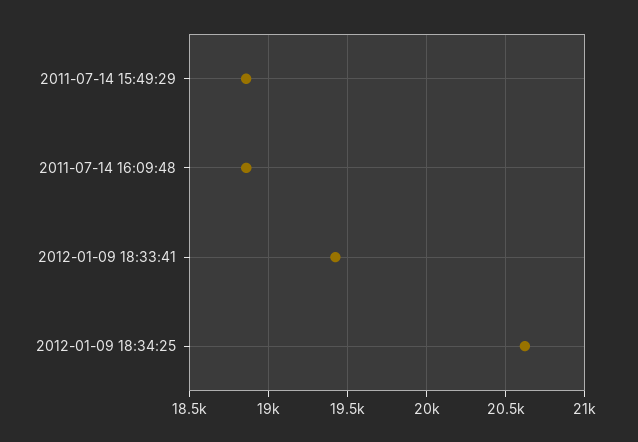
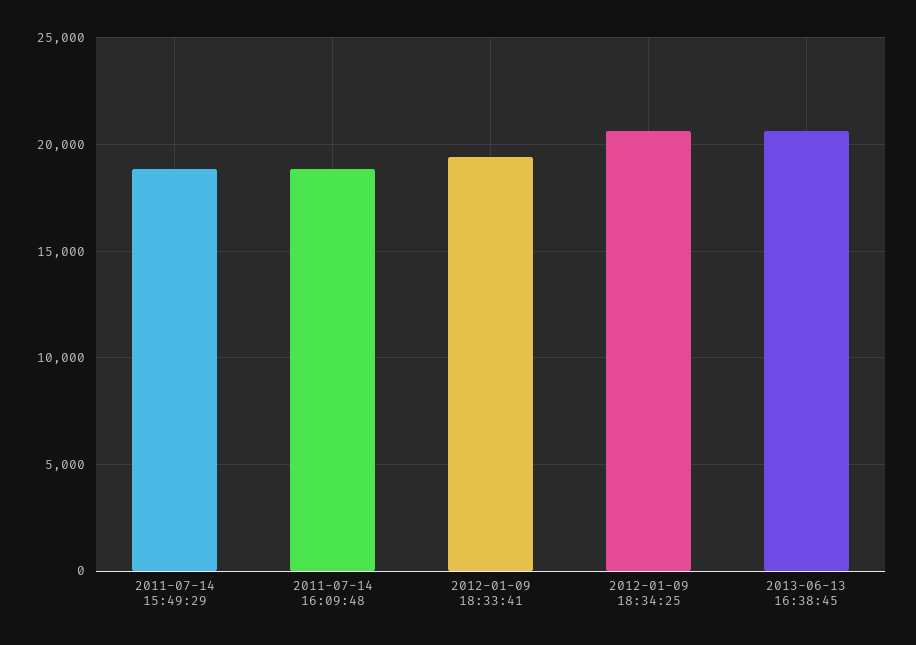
2013-06-13 16:38:45: none -> 20500

